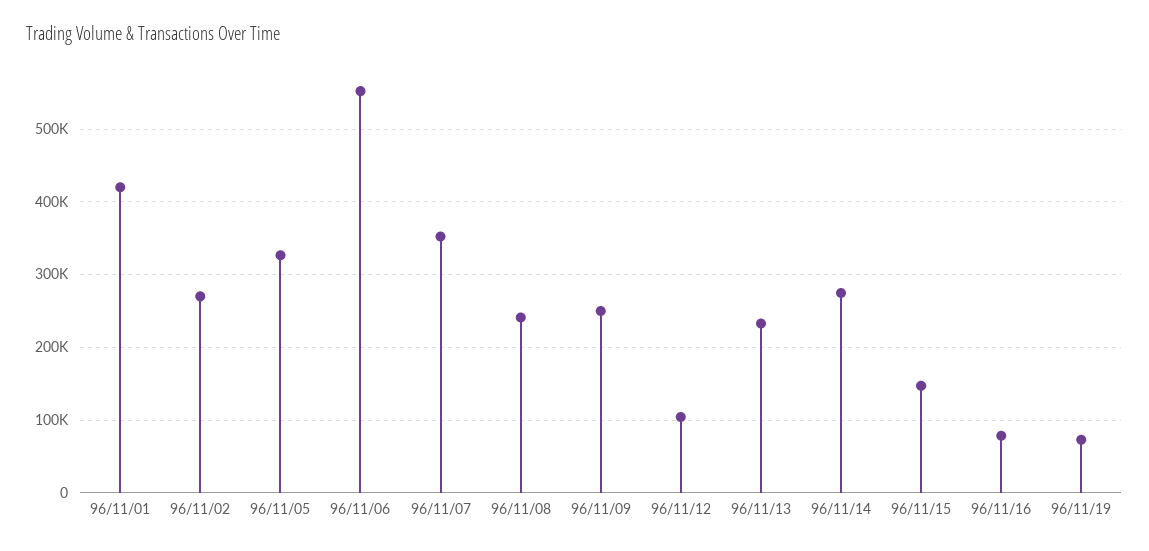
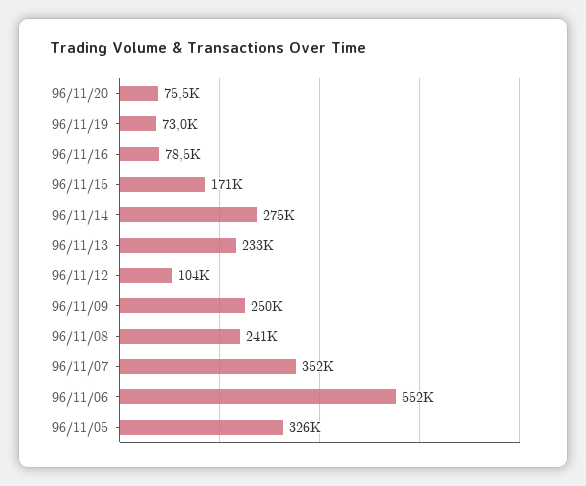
96/11/01: 420000 -> none
96/11/02: 270000 -> none
96/11/15: 150000 -> 171000
96/11/20: none -> 75500

